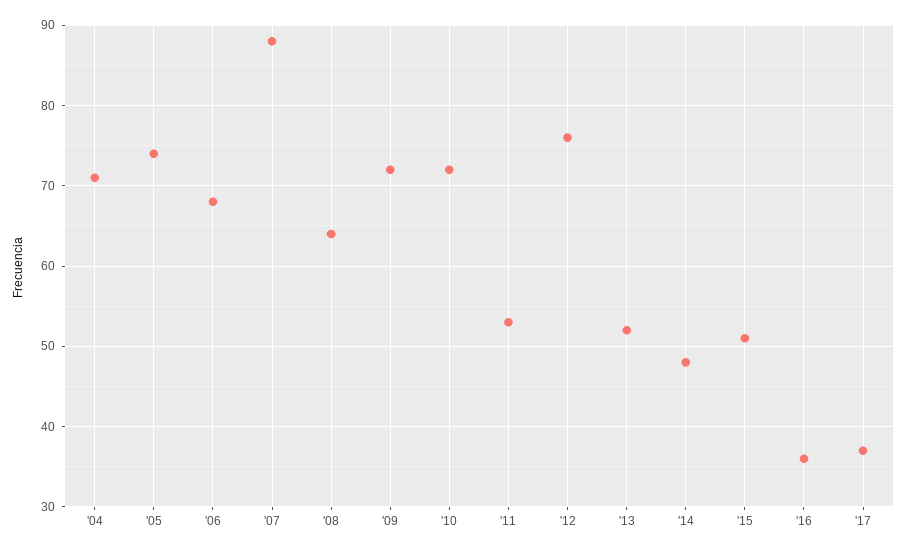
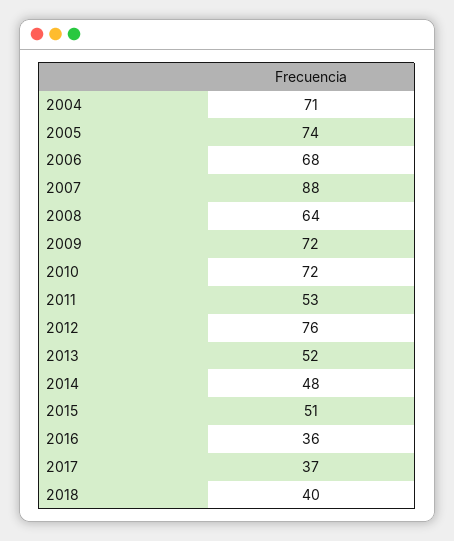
2018: none -> 40

